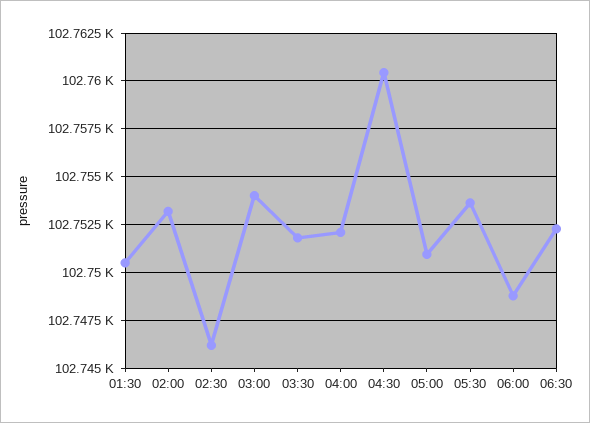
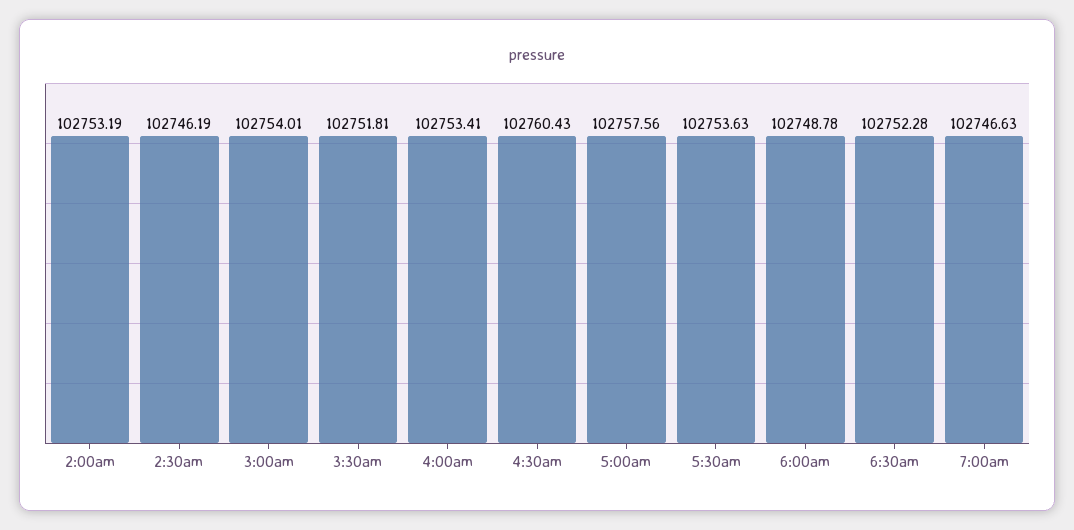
01:30: 102750.5 -> none
04:00: 102752 -> 102753.41
05:00: 102751 -> 102757.56
7:00am: none -> 102746.63

